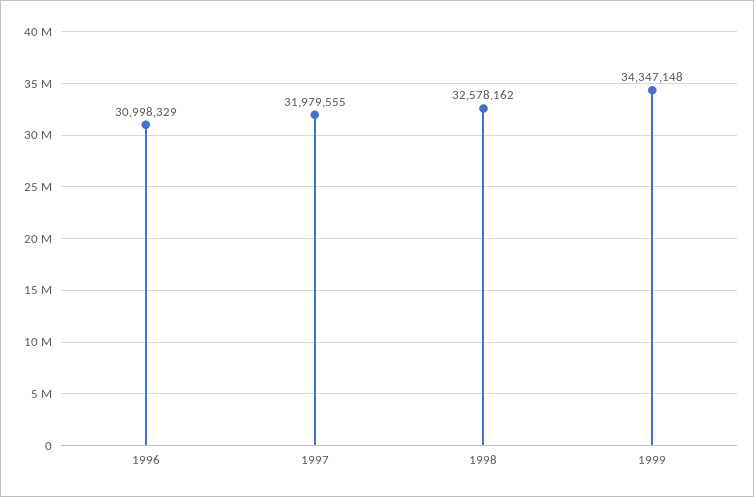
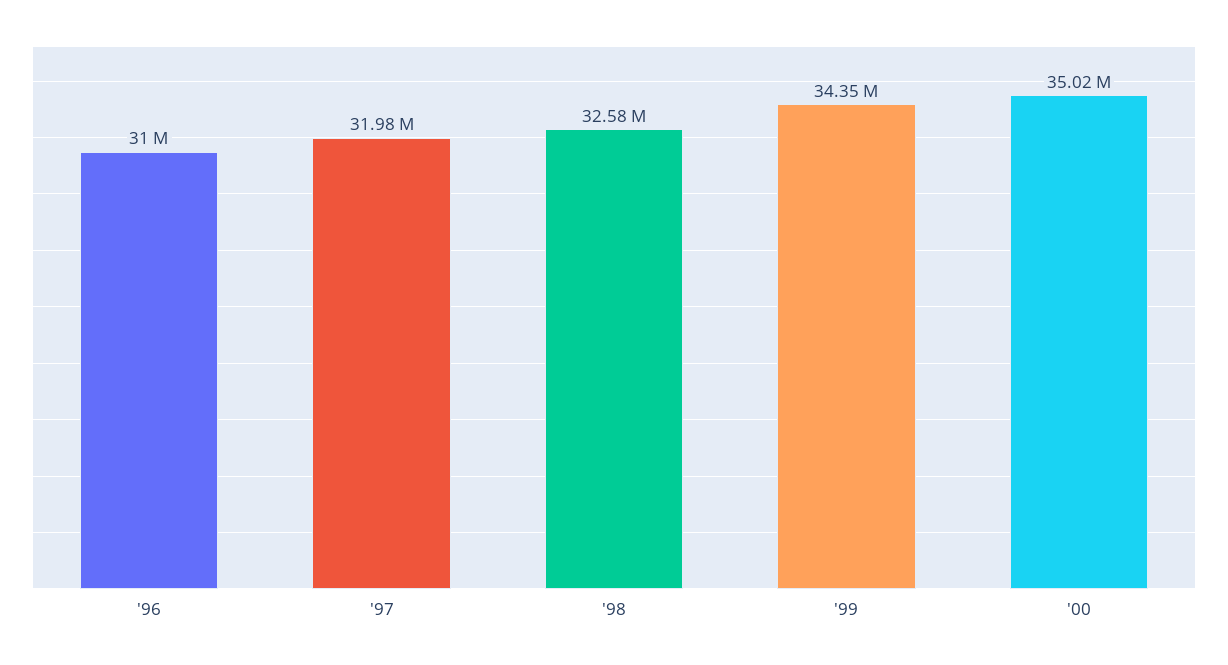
'00: none -> 35020000

